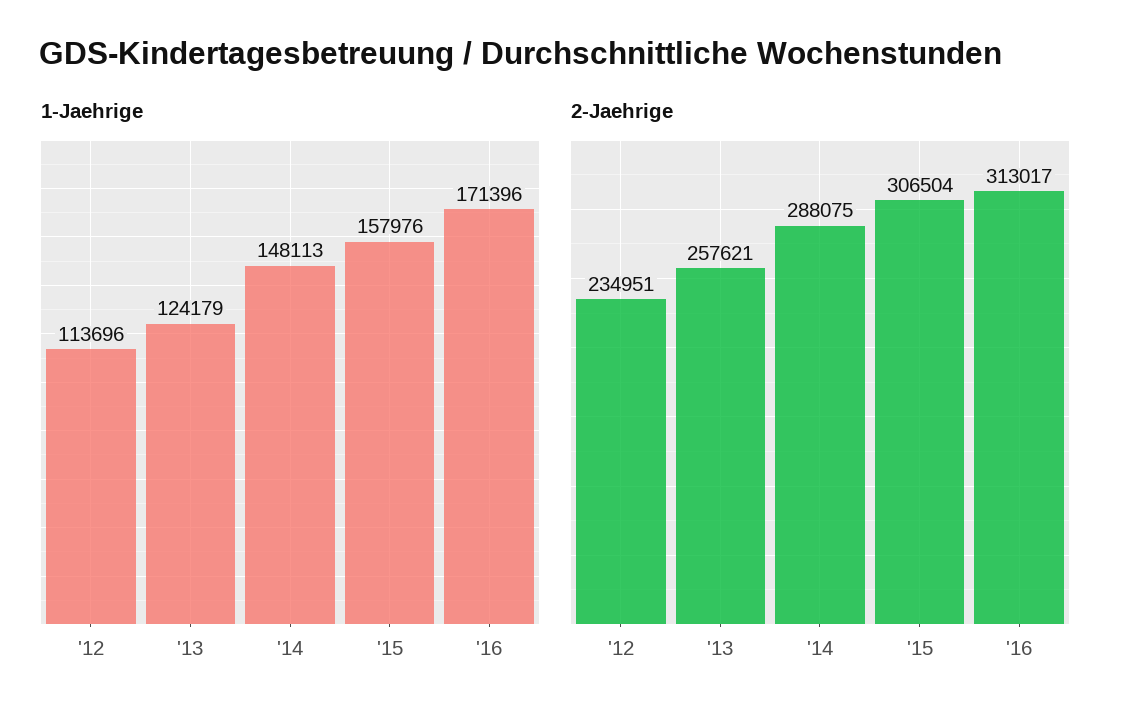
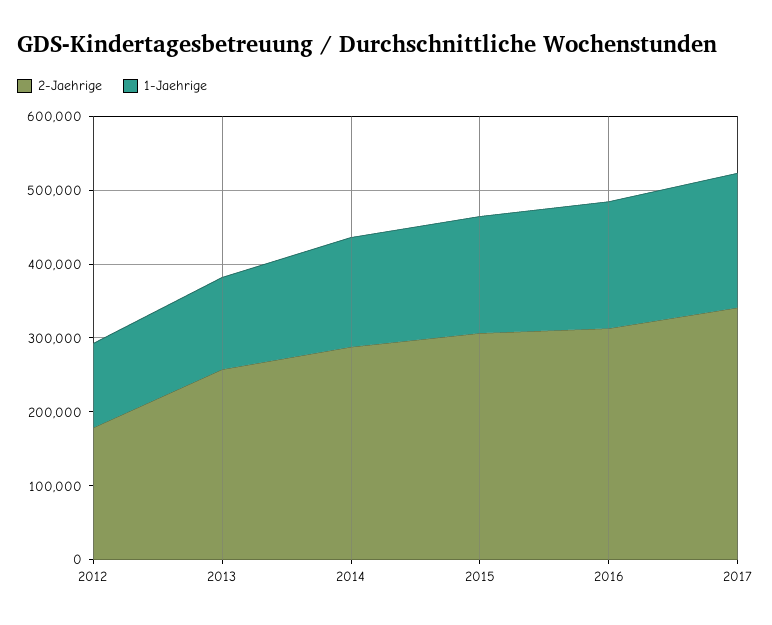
2-Jaehrige, '12: 234951 -> 180000
2-Jaehrige, 2017: none -> 340000
1-Jaehrige, 2017: none -> 180000

